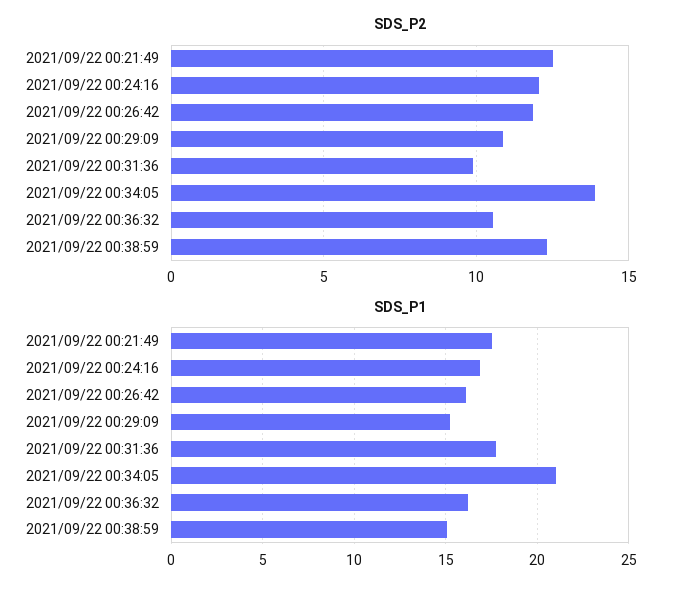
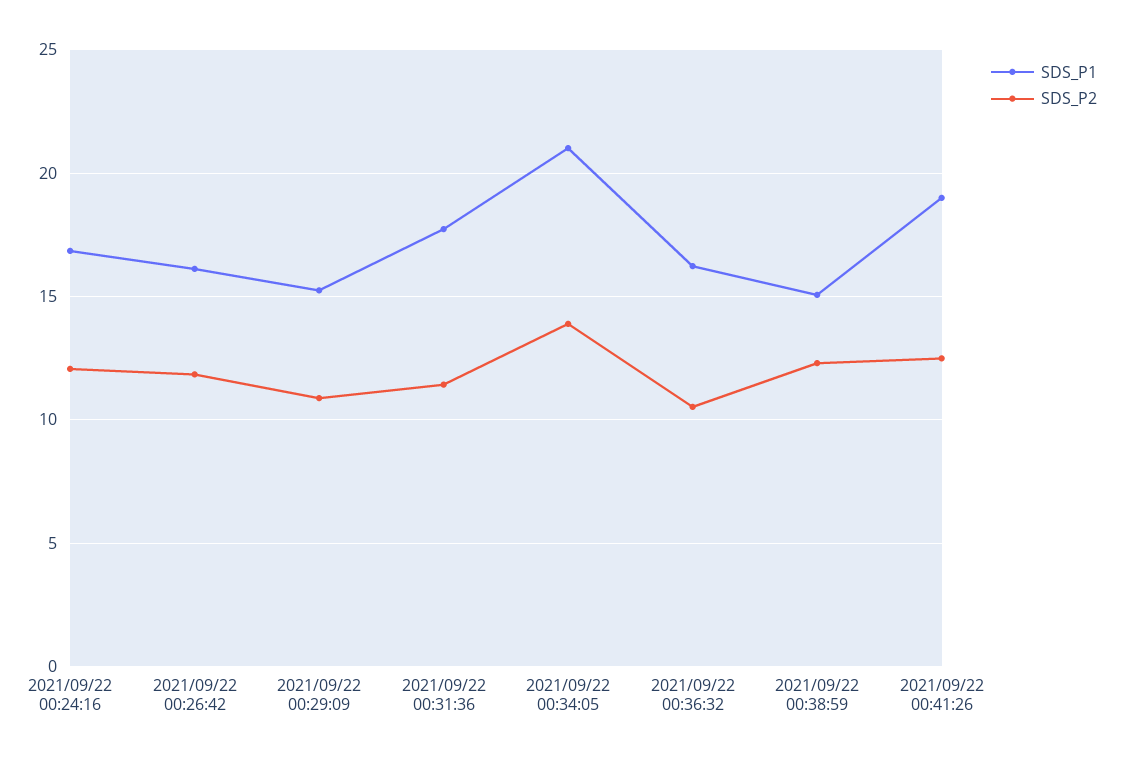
SDS_P2, 2021/09/22 00:21:49: 12.5 -> none
SDS_P2, 2021/09/22 00:31:36: 10 -> 11.5
SDS_P1, 2021/09/22 00:21:49: 17.5 -> none
SDS_P1, 2021/09/22 00:41:26: none -> 19
SDS_P2, 2021/09/22 00:41:26: none -> 12.5

